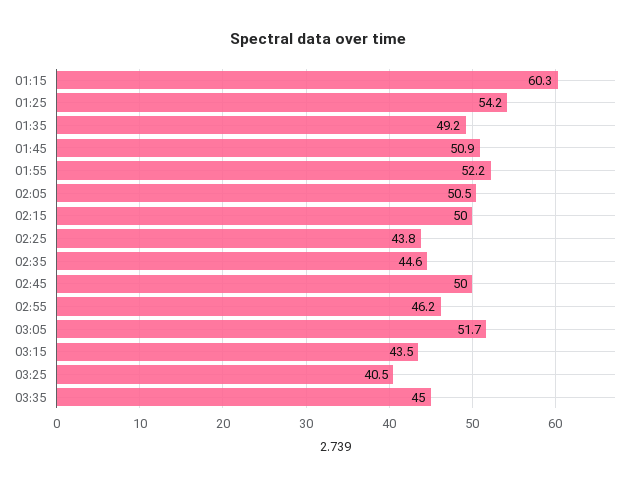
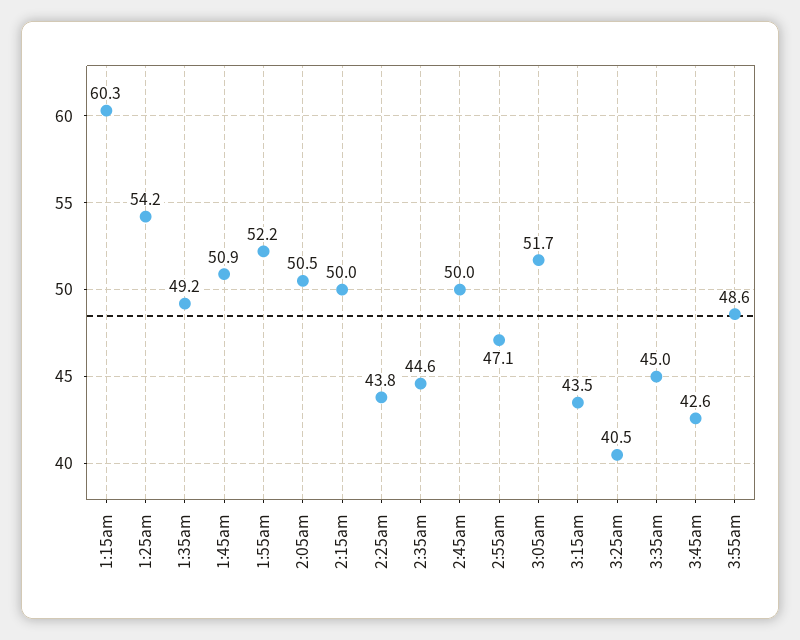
02:55: 46.2 -> 47.1
3:45am: none -> 42.6
3:55am: none -> 48.6

